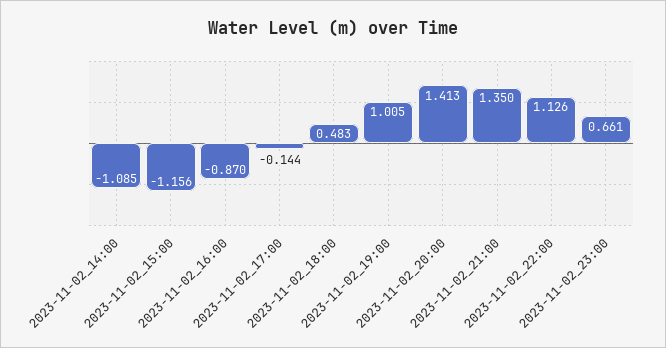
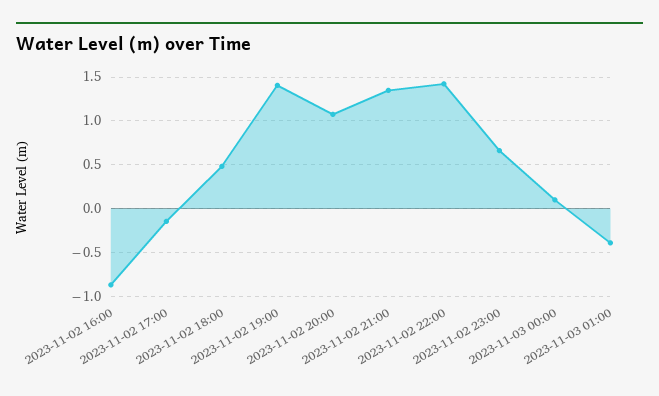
2023-11-02_14:00: -1.085 -> none
2023-11-02_15:00: -1.156 -> none
2023-11-02_19:00: 1.005 -> 1.4
2023-11-02_20:00: 1.413 -> 1.1
2023-11-02_22:00: 1.126 -> 1.4
2023-11-03 00:00: none -> 0.1
2023-11-03 01:00: none -> -0.4

